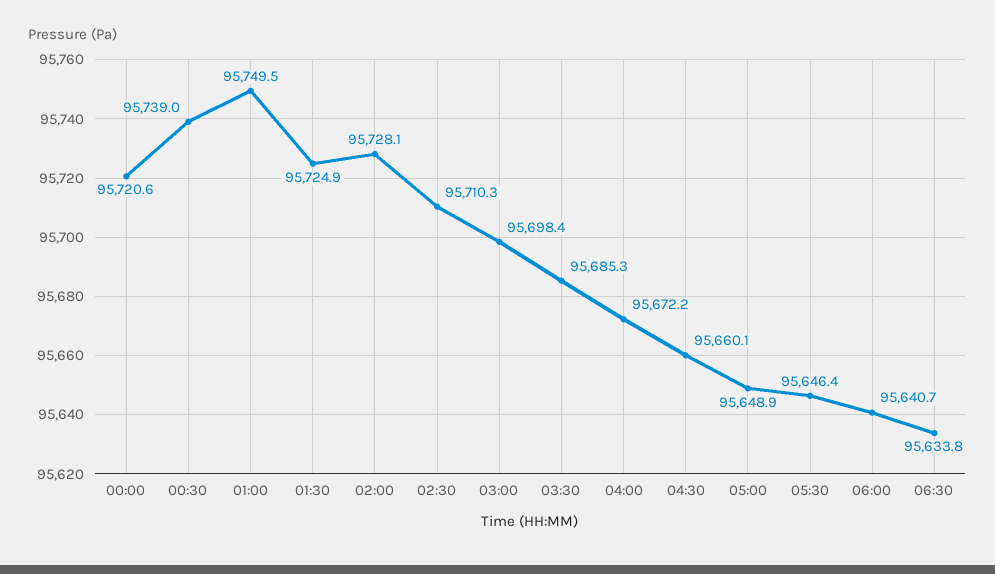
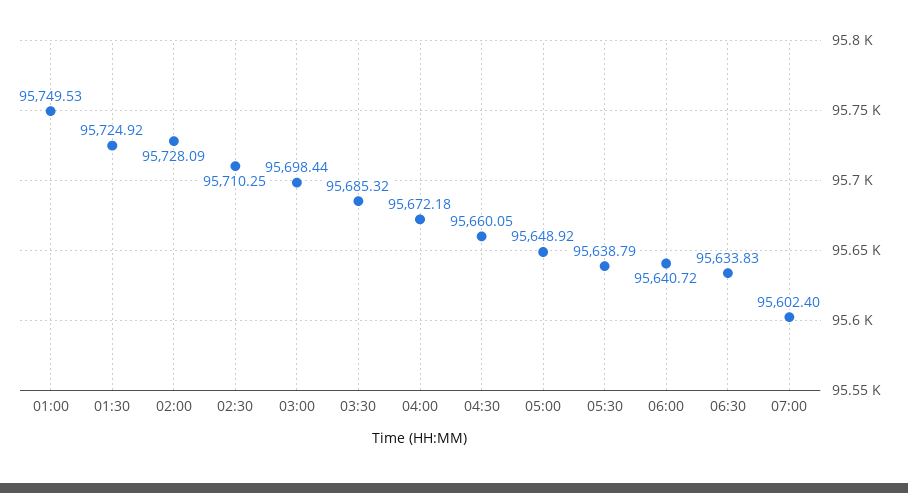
00:00: 95720.6 -> none
00:30: 95739 -> none
05:30: 95646.4 -> 95638.79
07:00: none -> 95602.4

